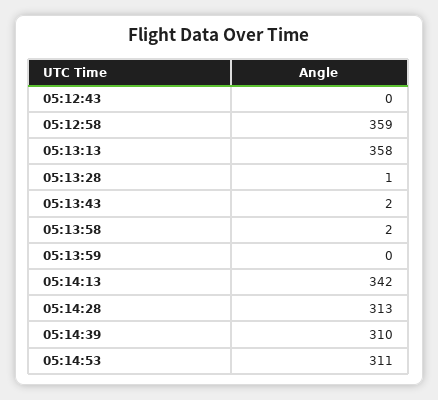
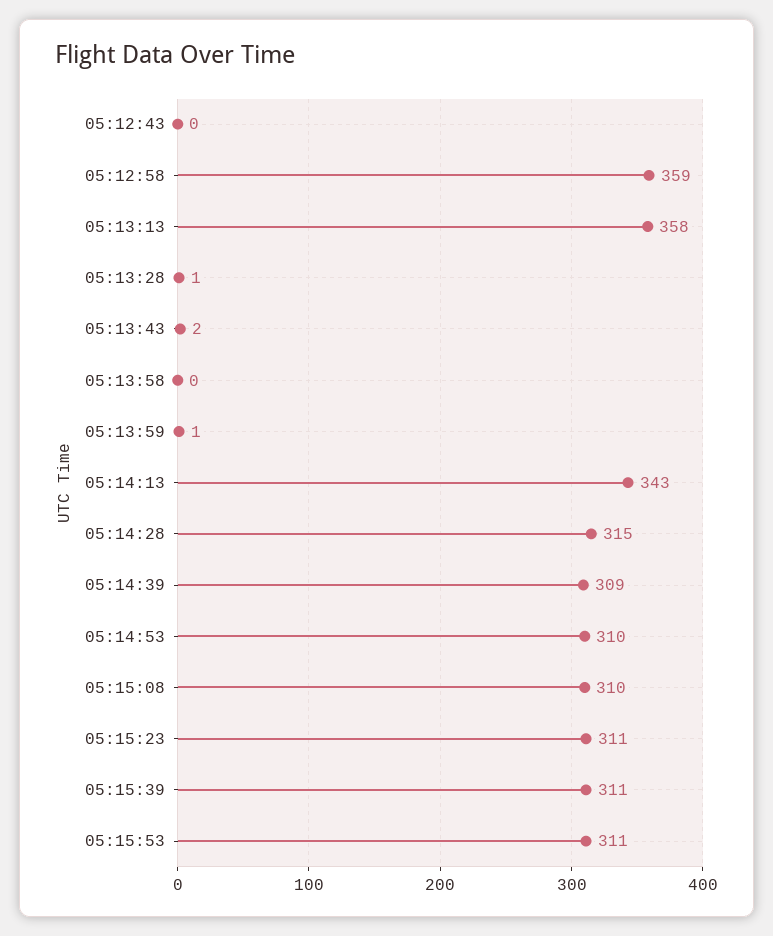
05:13:58: 2 -> 0
05:13:59: 0 -> 1
05:14:13: 342 -> 343
05:14:28: 313 -> 315
05:14:39: 310 -> 309
05:14:53: 311 -> 310
05:15:08: none -> 310
05:15:23: none -> 311
05:15:39: none -> 311
05:15:53: none -> 311

